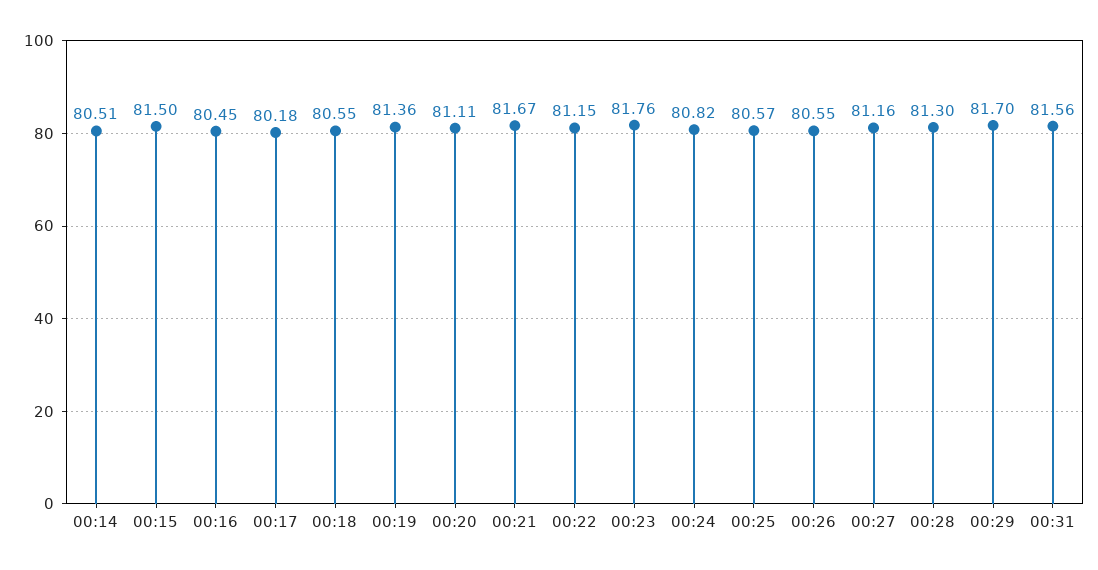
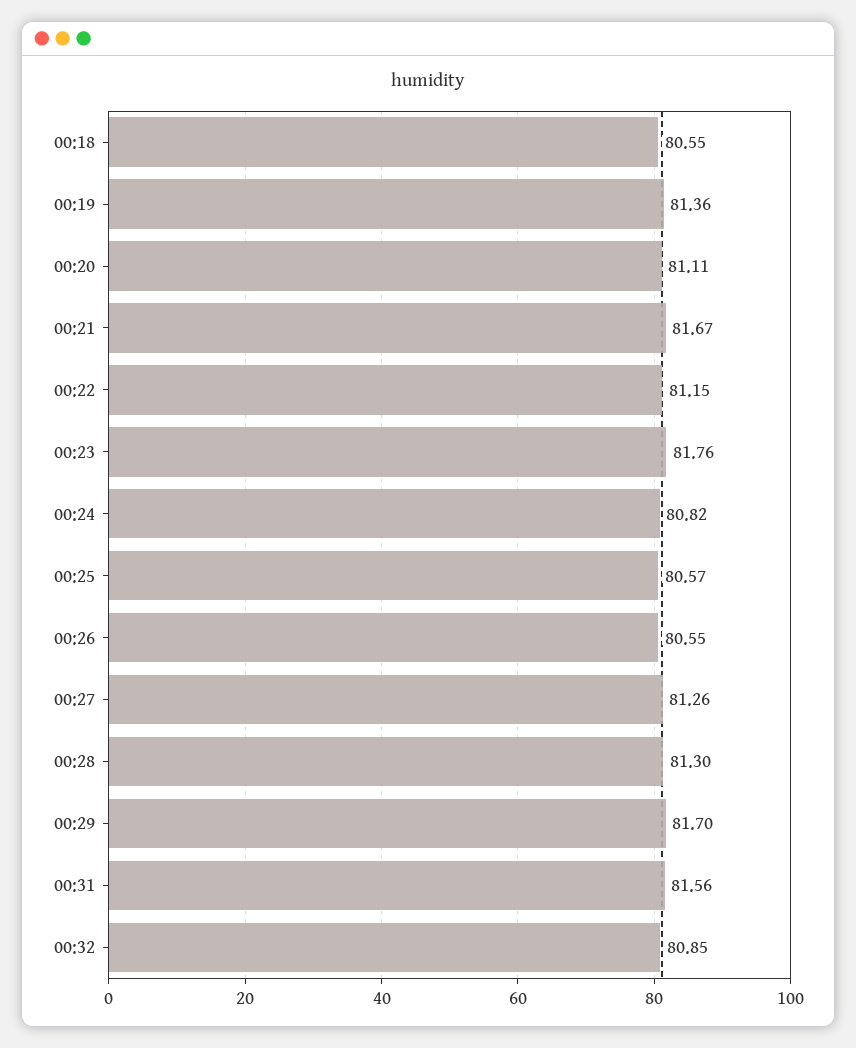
00:14: 80.51 -> none
00:15: 81.5 -> none
00:16: 80.45 -> none
00:17: 80.18 -> none
00:27: 81.16 -> 81.26
00:32: none -> 80.85

